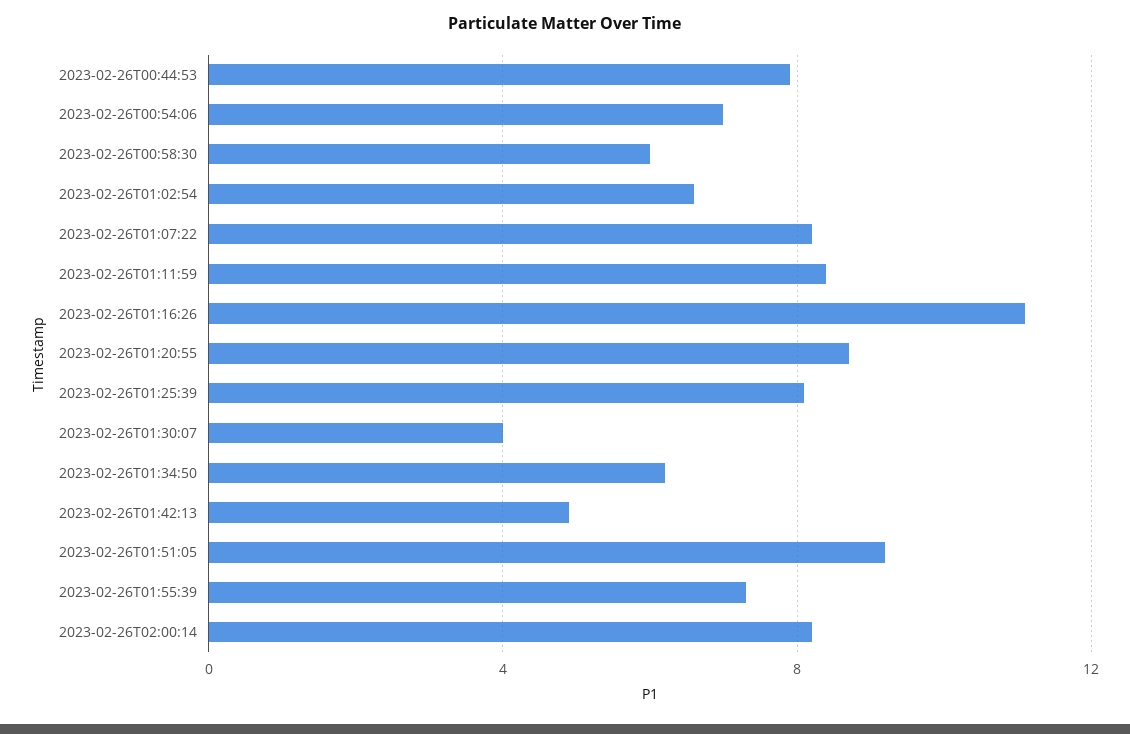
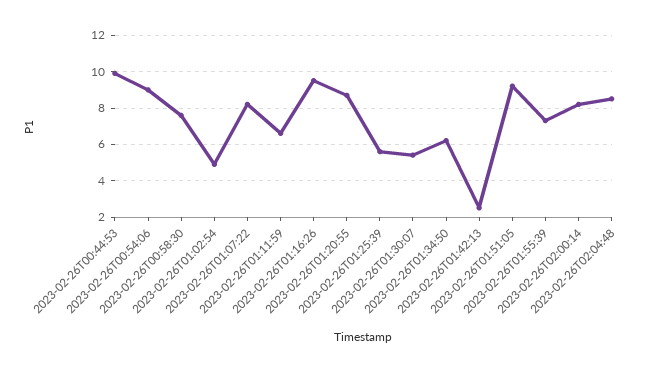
2023-02-26T00:44:53: 8 -> 10
2023-02-26T00:54:06: 7 -> 9
2023-02-26T00:58:30: 6 -> 7.5
2023-02-26T01:02:54: 6.5 -> 5
2023-02-26T01:11:59: 8.5 -> 6.5
2023-02-26T01:16:26: 11 -> 9.5
2023-02-26T01:25:39: 8 -> 5.5
2023-02-26T01:30:07: 4 -> 5.5
2023-02-26T01:42:13: 5 -> 2.5
2023-02-26T02:04:48: none -> 8.5

